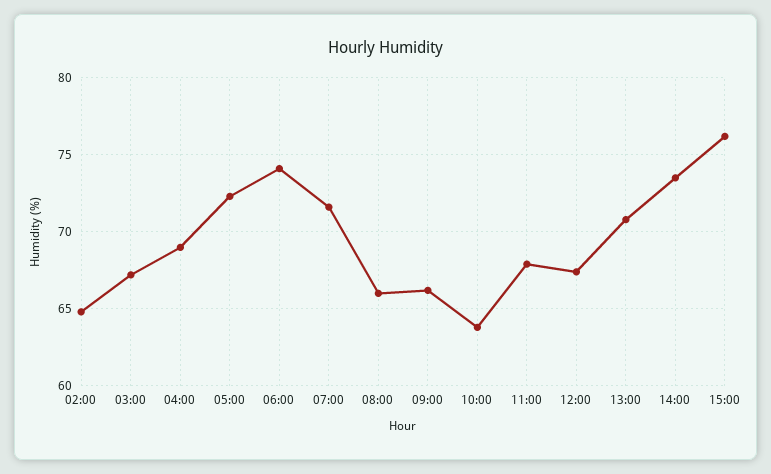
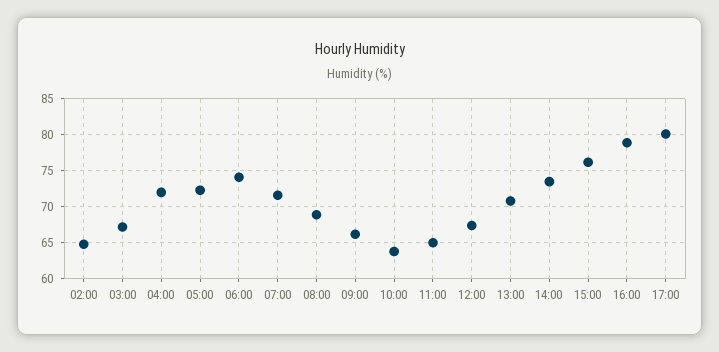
04:00: 69 -> 72
08:00: 66 -> 69
11:00: 68 -> 65
16:00: none -> 79
17:00: none -> 80

